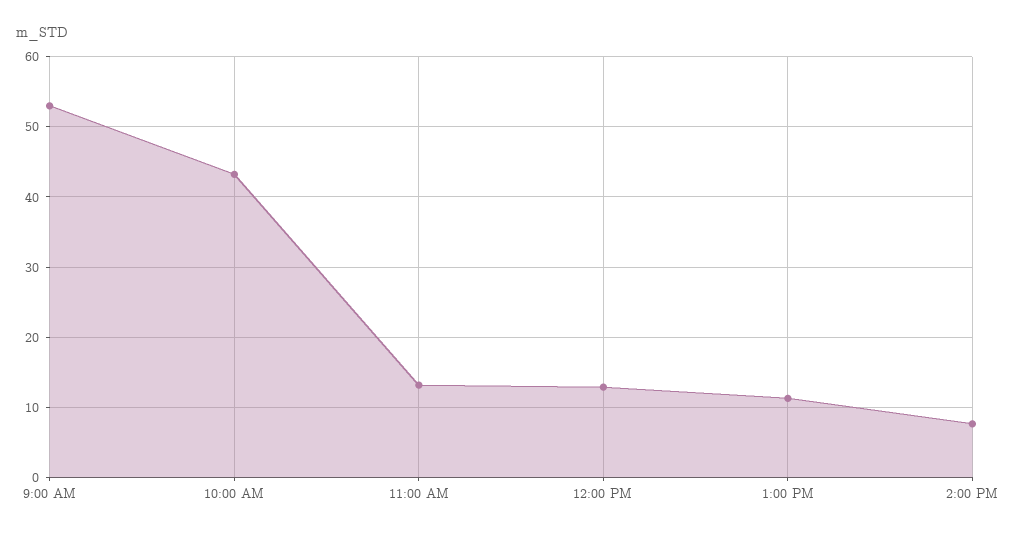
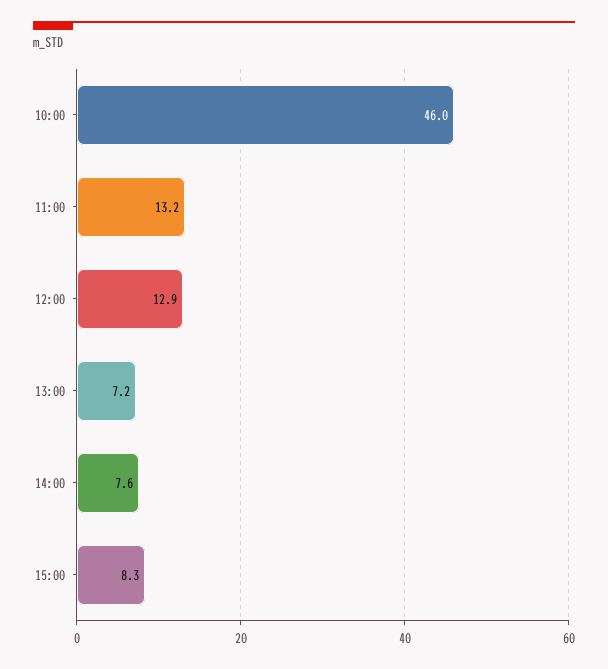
9:00 AM: 53 -> none
10:00 AM: 43 -> 46
1:00 PM: 11 -> 7.2
15:00: none -> 8.3

